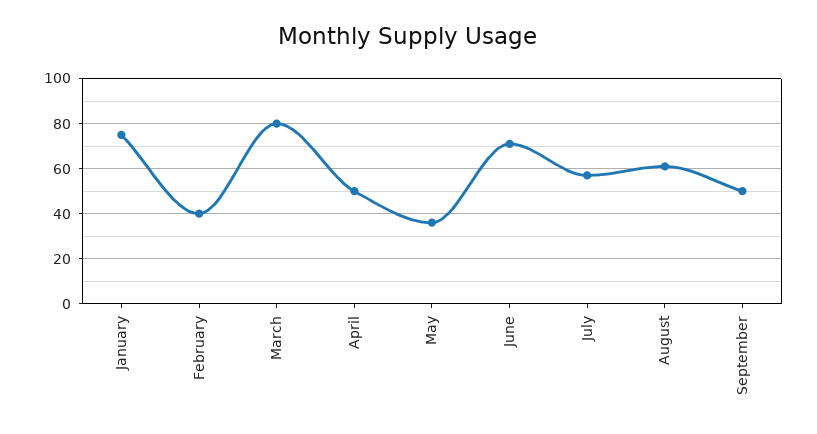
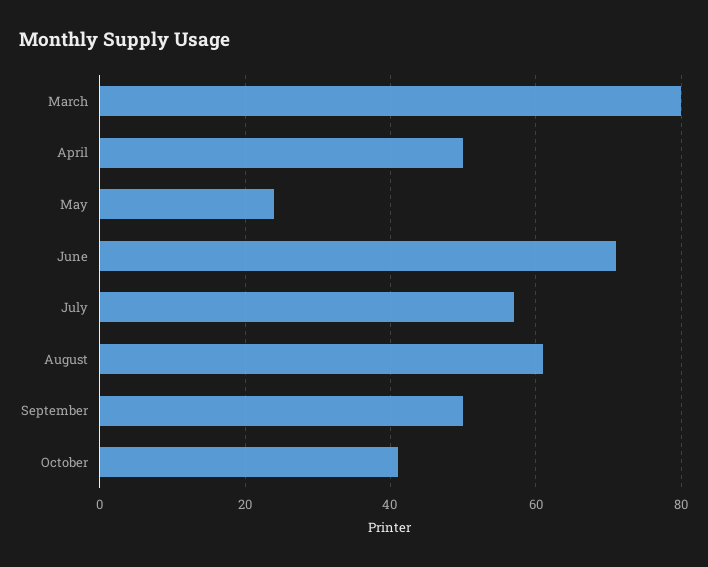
January: 75 -> none
February: 40 -> none
May: 35 -> 25
October: none -> 40

